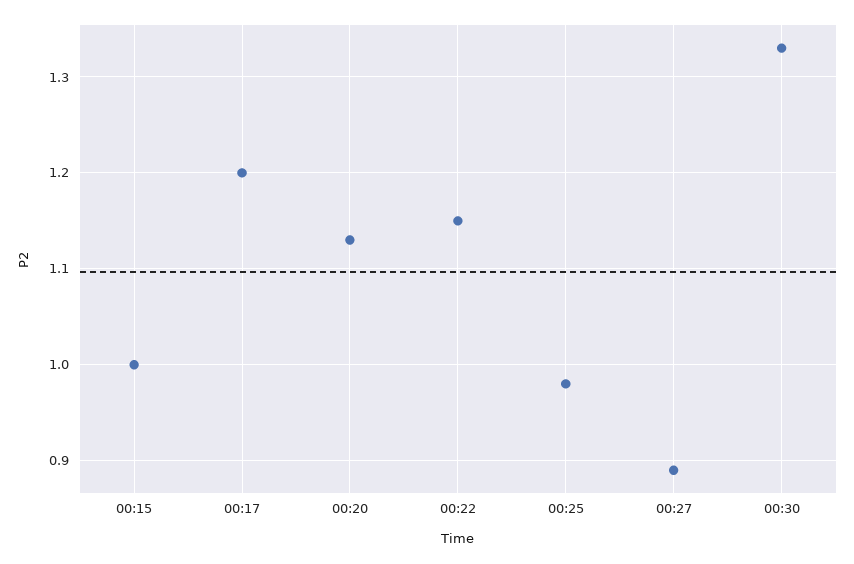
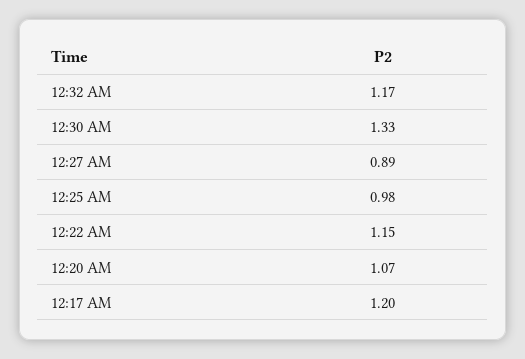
00:15: 1 -> none
00:20: 1.13 -> 1.07
12:32 AM: none -> 1.17

